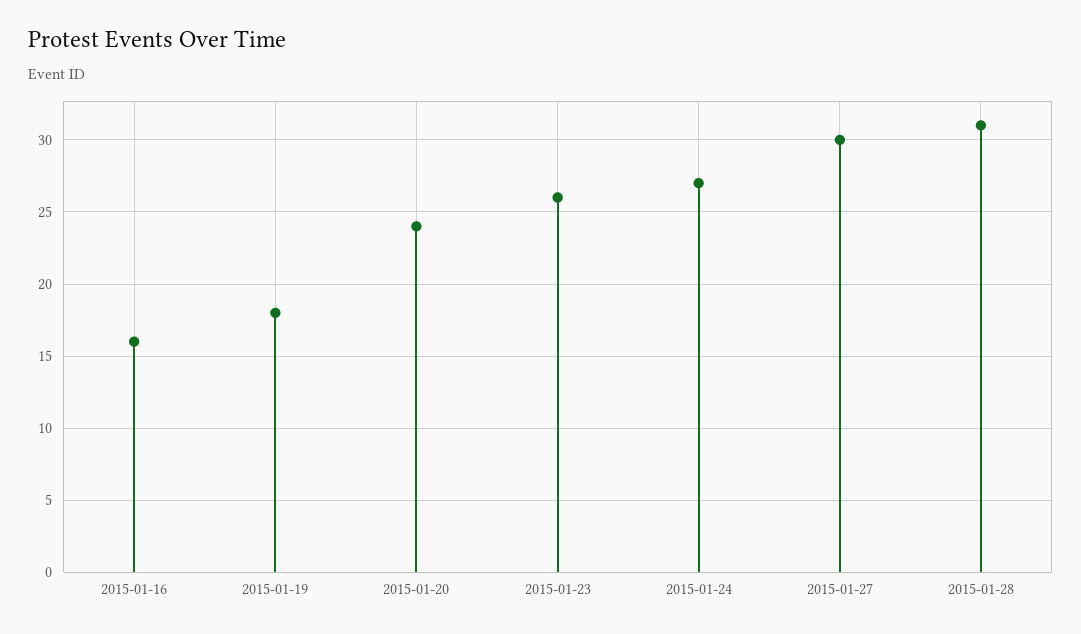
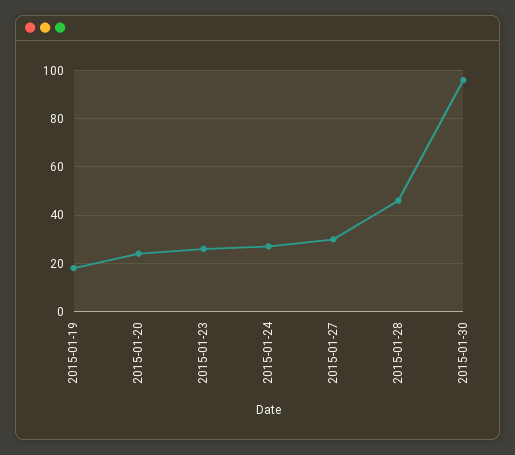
2015-01-16: 16 -> none
2015-01-28: 31 -> 45
2015-01-30: none -> 95

